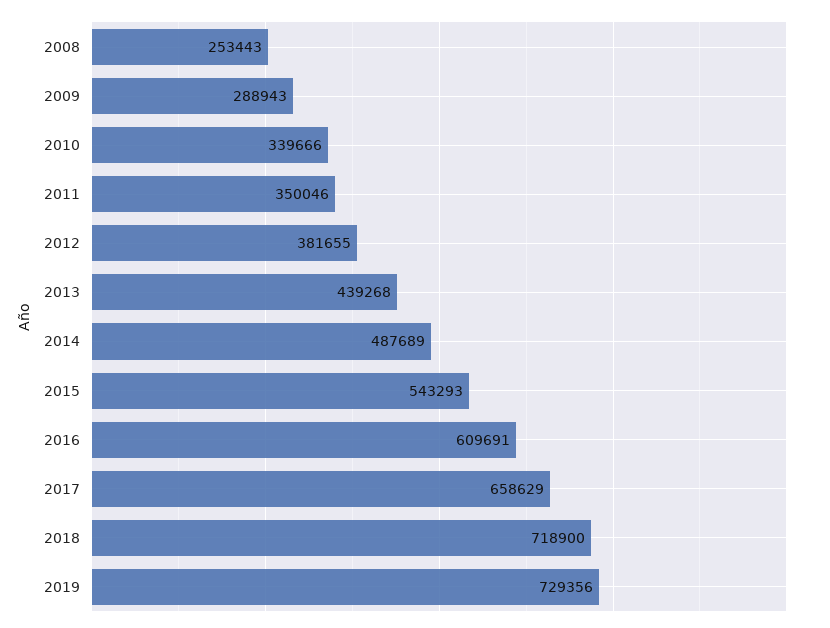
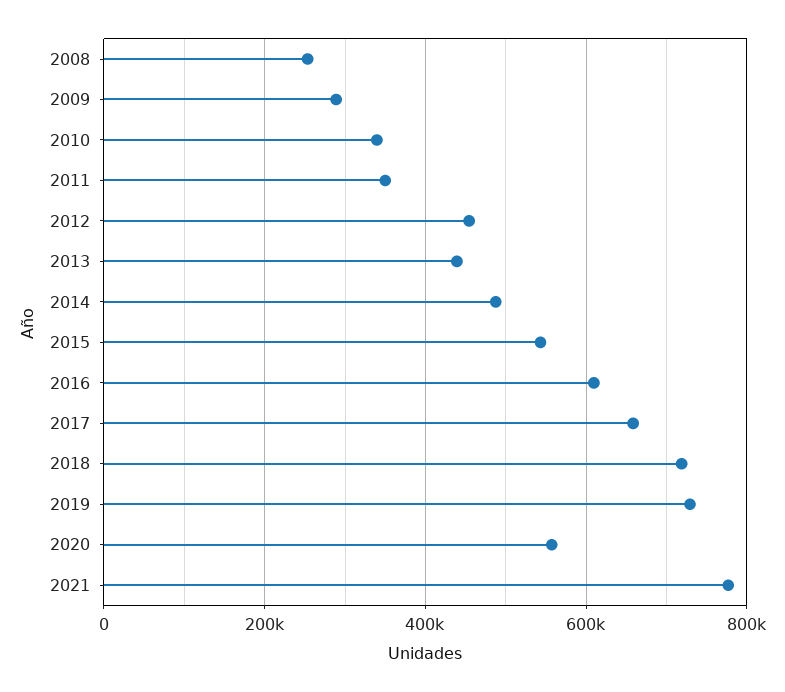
2012: 381655 -> 460000
2020: none -> 560000
2021: none -> 780000

